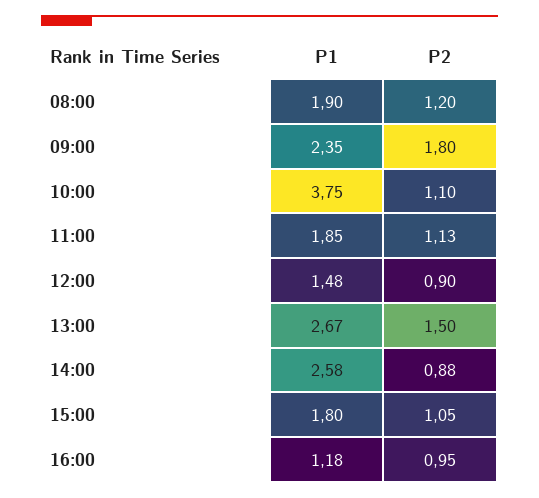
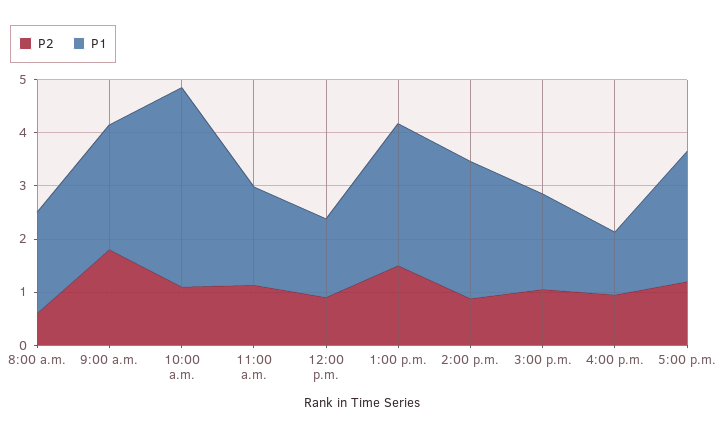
P2, 08:00: 1.2 -> 0.6
P2, 5:00 p.m.: none -> 1.2
P1, 5:00 p.m.: none -> 2.4

